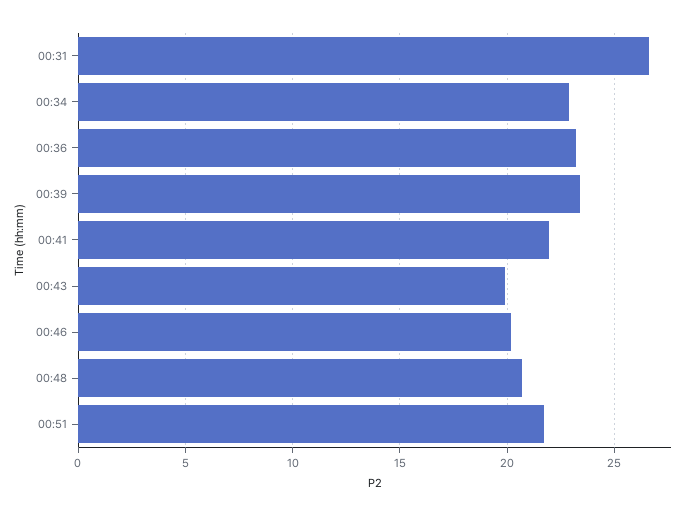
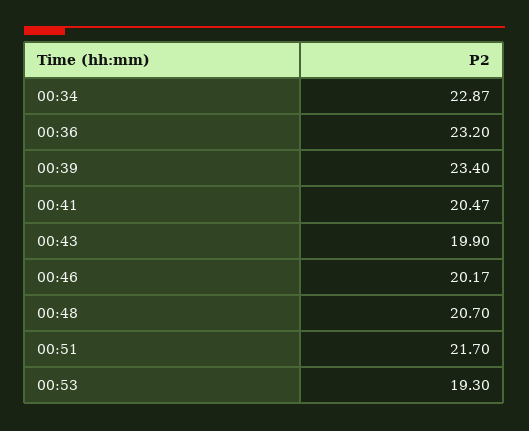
00:31: 26.5 -> none
00:41: 22 -> 20.47
00:53: none -> 19.3

